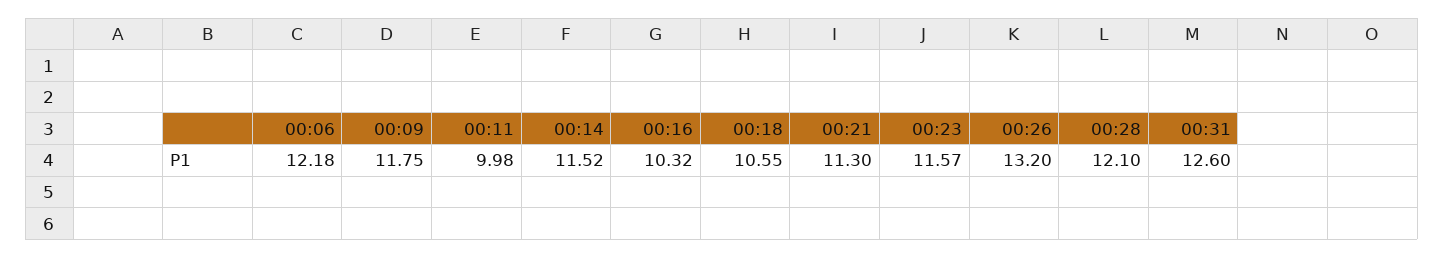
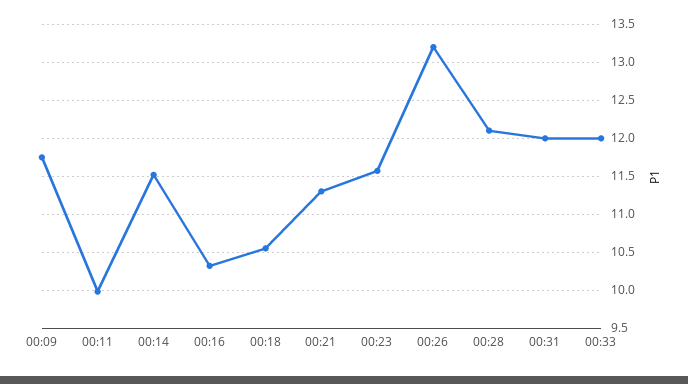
00:06: 12.18 -> none
00:31: 12.6 -> 12
00:33: none -> 12

